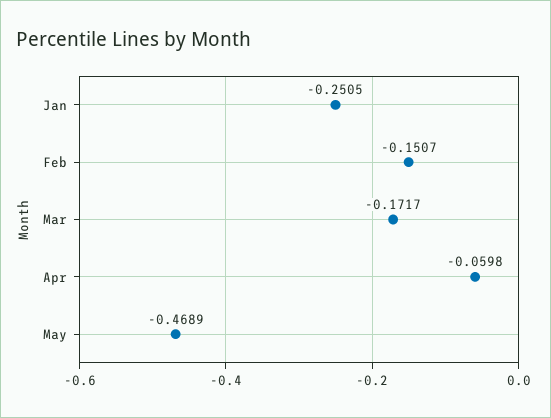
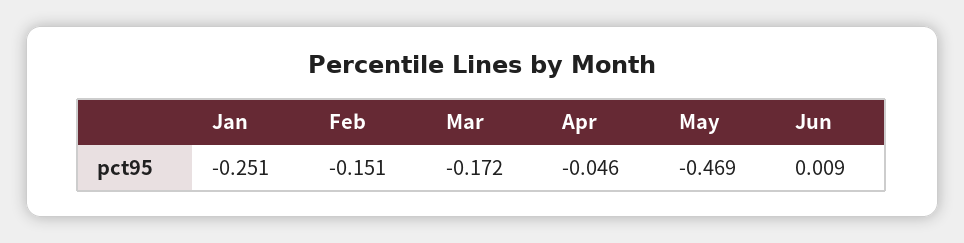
Apr: -0.0598 -> -0.046
Jun: none -> 0.009

